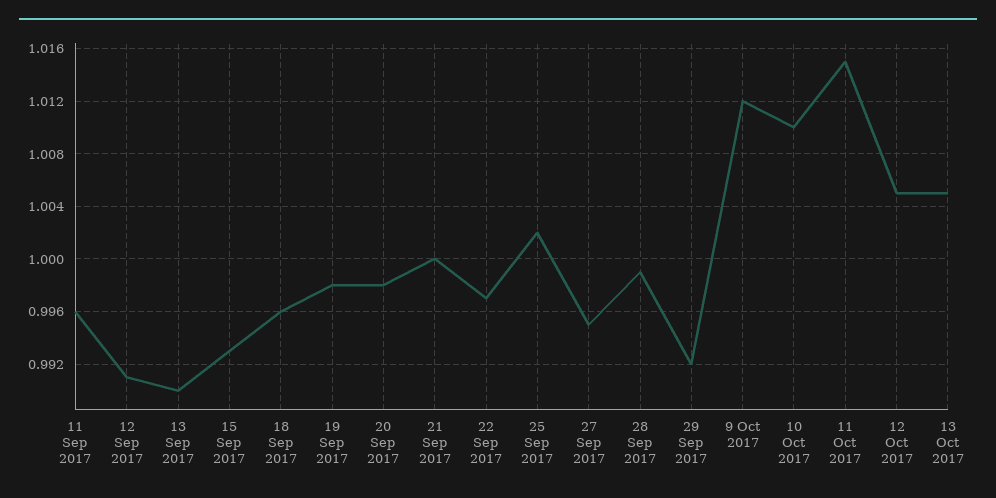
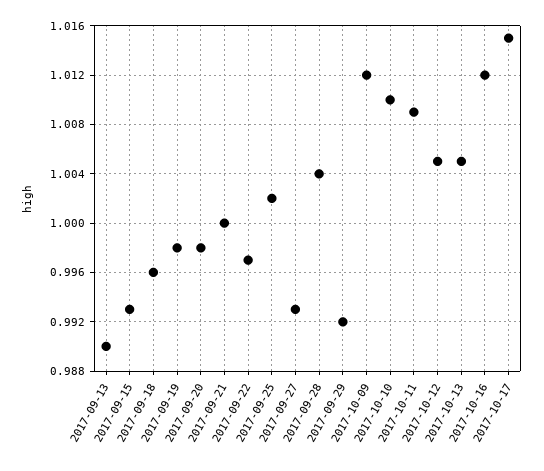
11 Sep 2017: 0.996 -> none
12 Sep 2017: 0.991 -> none
27 Sep 2017: 0.995 -> 0.993
28 Sep 2017: 0.999 -> 1.004
11 Oct 2017: 1.015 -> 1.009
2017-10-16: none -> 1.012
2017-10-17: none -> 1.015

